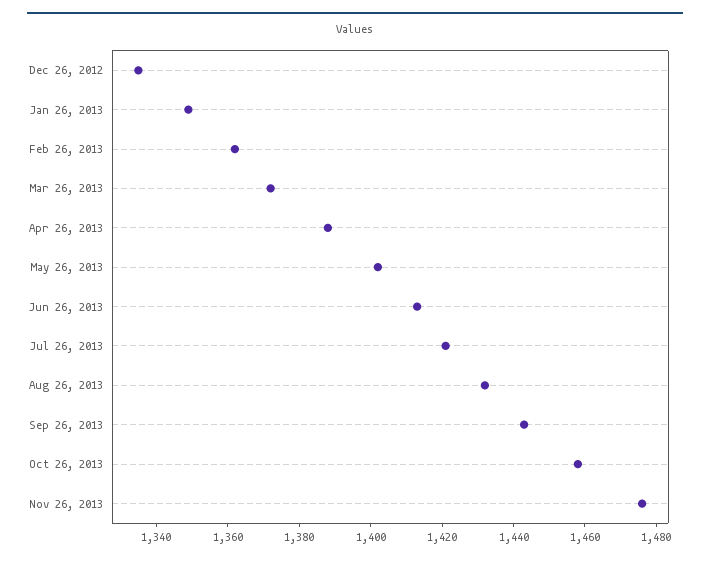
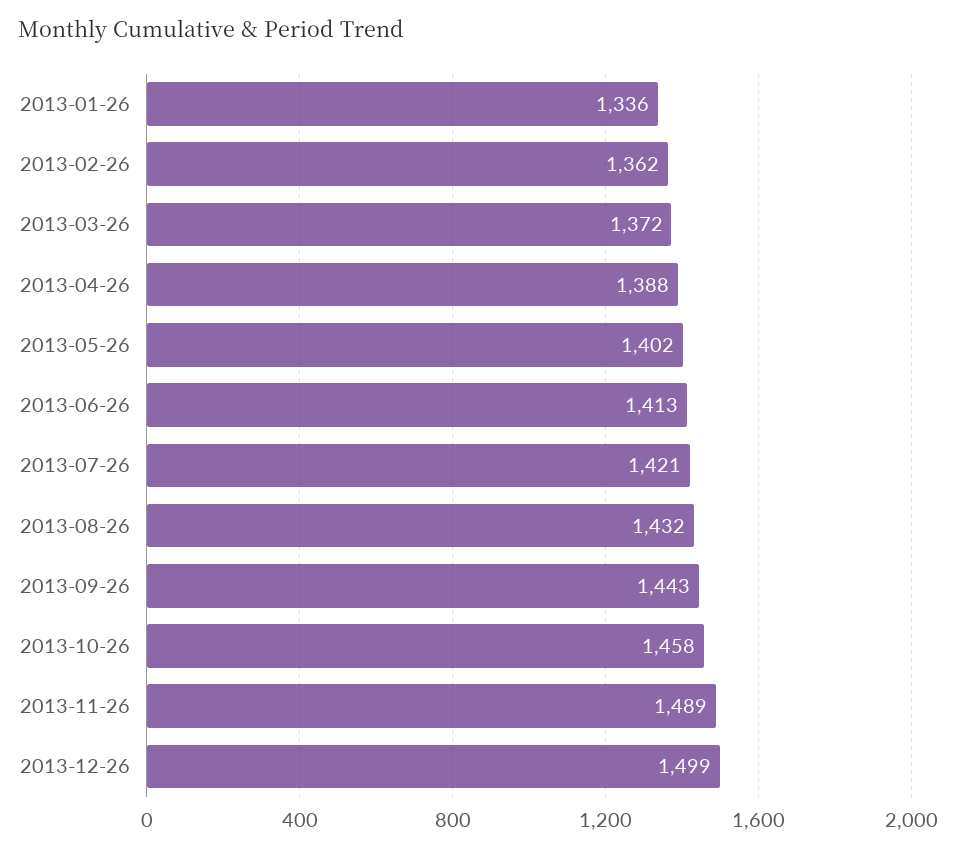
Dec 26, 2012: 1335 -> none
Jan 26, 2013: 1350 -> 1336
Nov 26, 2013: 1475 -> 1489
2013-12-26: none -> 1499

